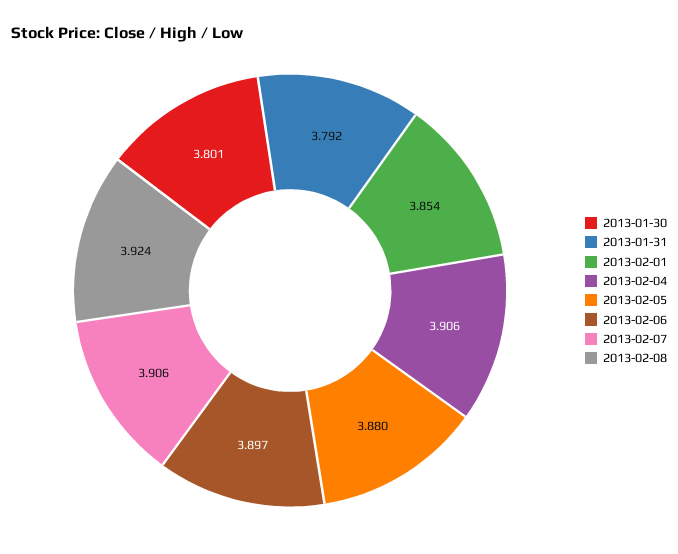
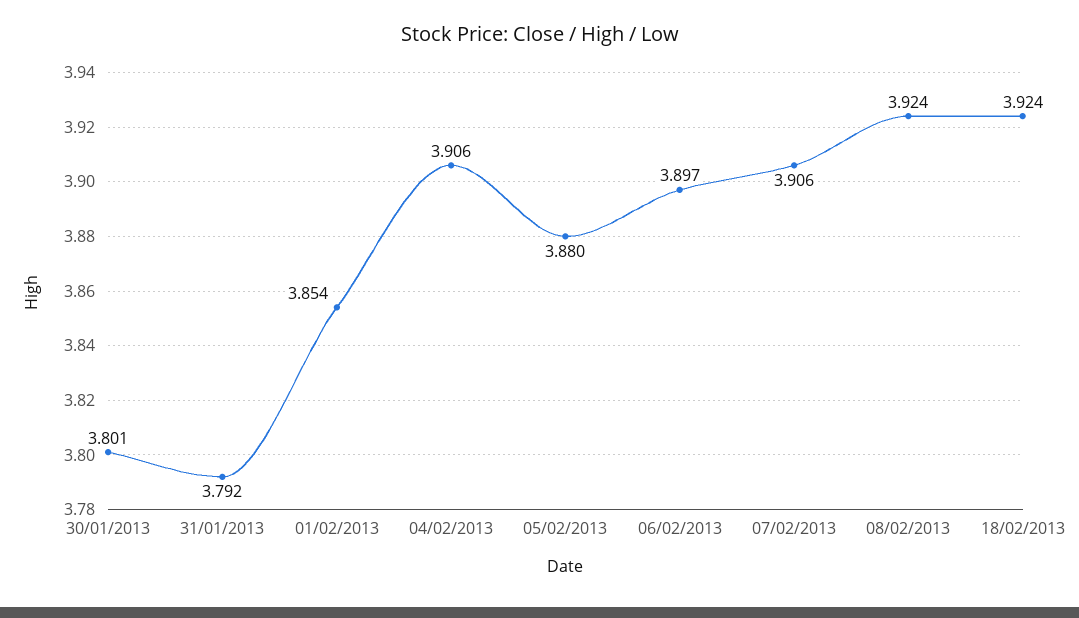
18/02/2013: none -> 3.924

